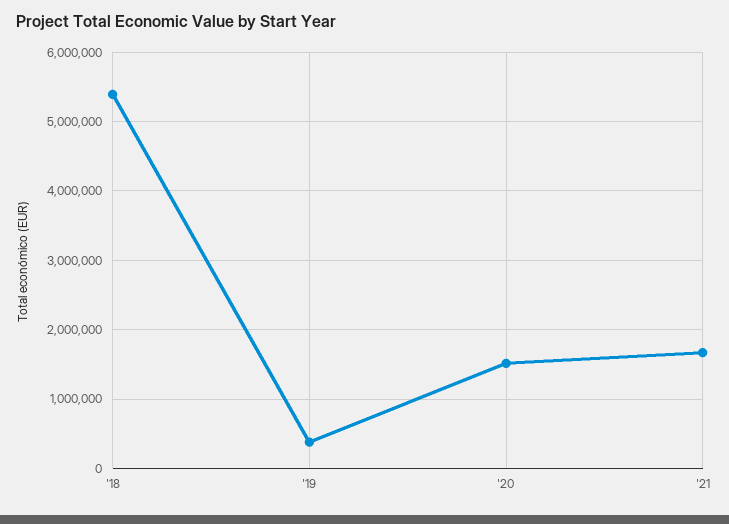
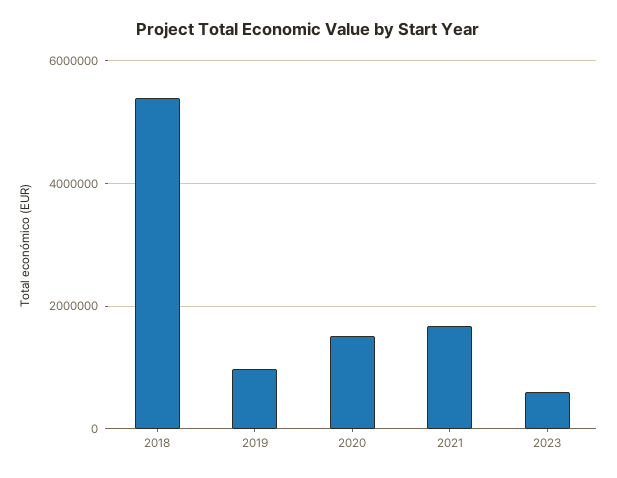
'19: 400000 -> 1000000
2023: none -> 600000

